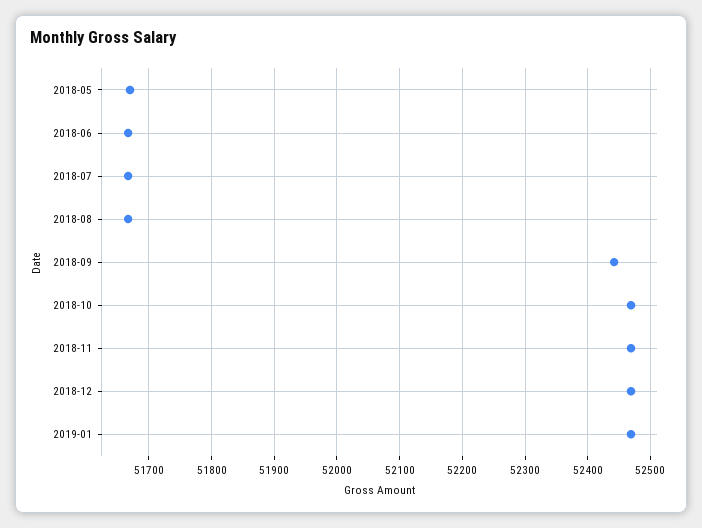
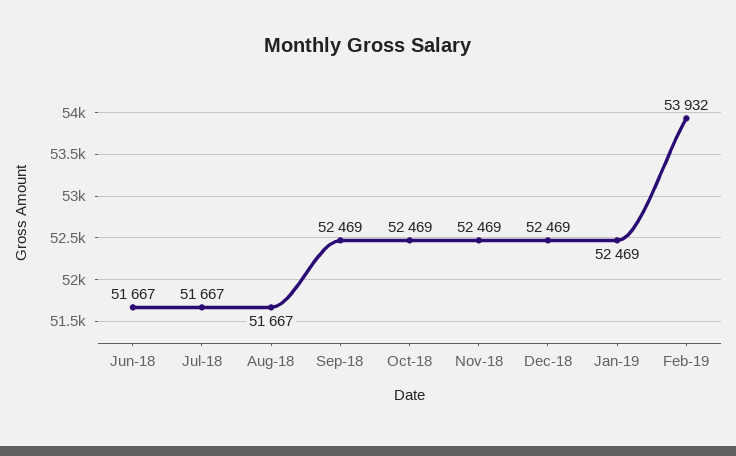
2018-05: 51670 -> none
2018-09: 52440 -> 52469
Feb-19: none -> 53932

